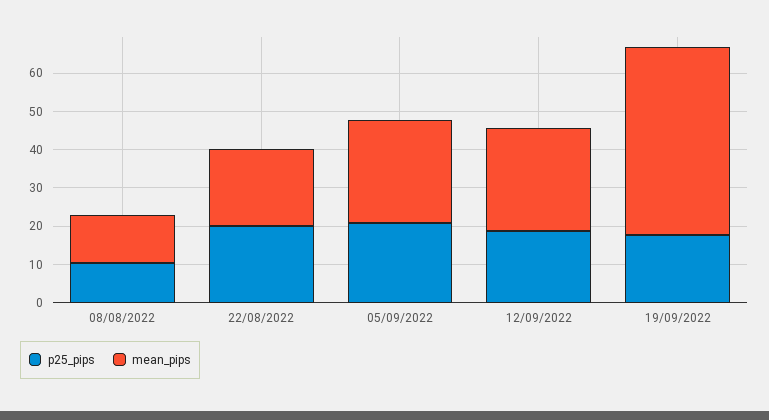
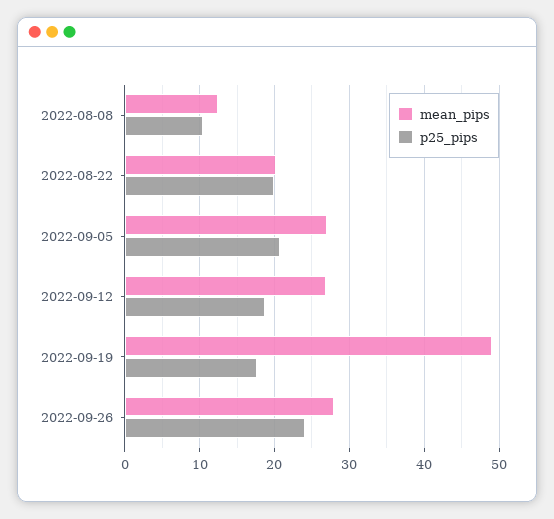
mean_pips, 2022-09-26: none -> 28
p25_pips, 2022-09-26: none -> 24

